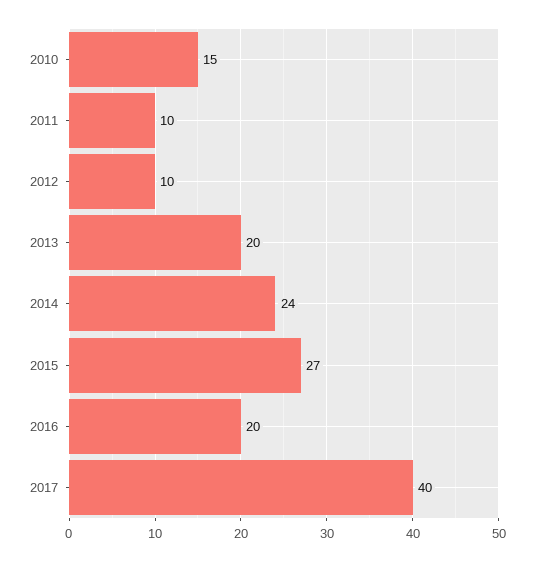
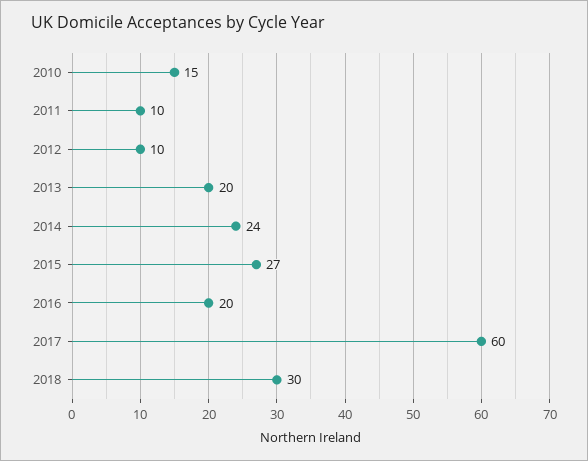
2017: 40 -> 60
2018: none -> 30

